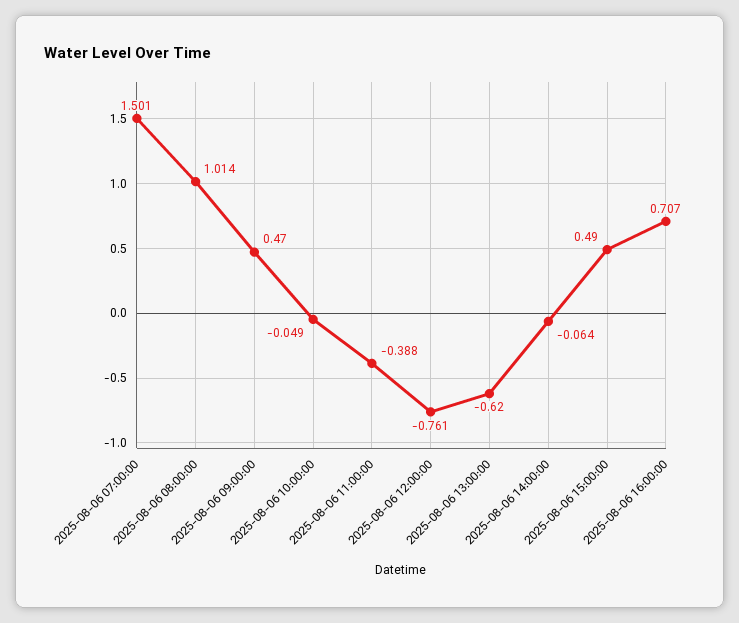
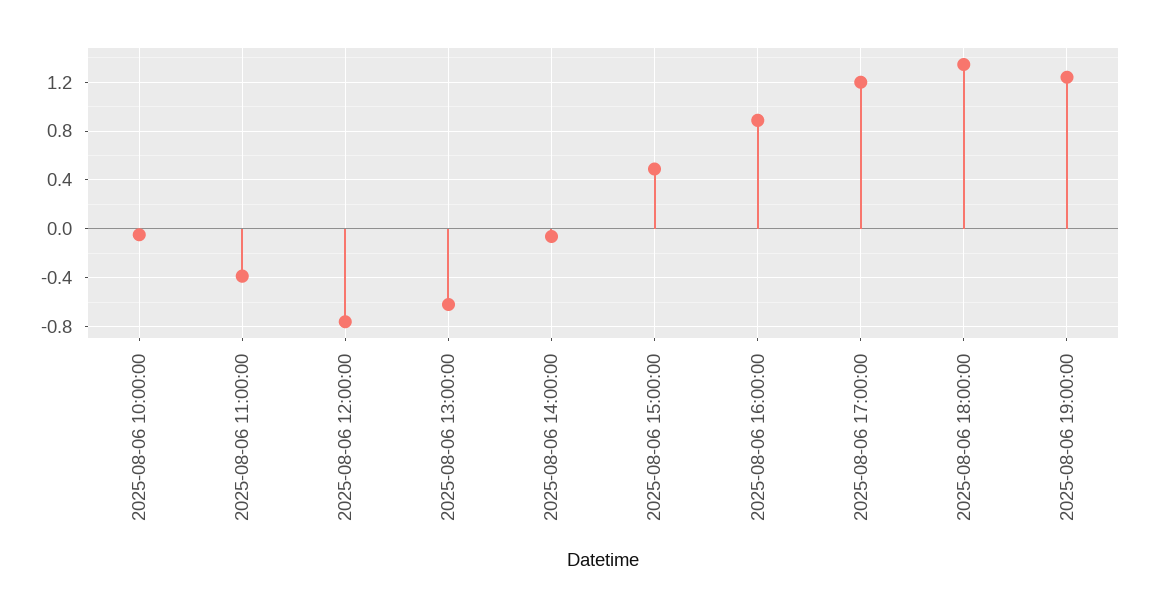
2025-08-06 07:00:00: 1.501 -> none
2025-08-06 08:00:00: 1.014 -> none
2025-08-06 09:00:00: 0.47 -> none
2025-08-06 16:00:00: 0.707 -> 0.9
2025-08-06 17:00:00: none -> 1.2
2025-08-06 18:00:00: none -> 1.35
2025-08-06 19:00:00: none -> 1.25

